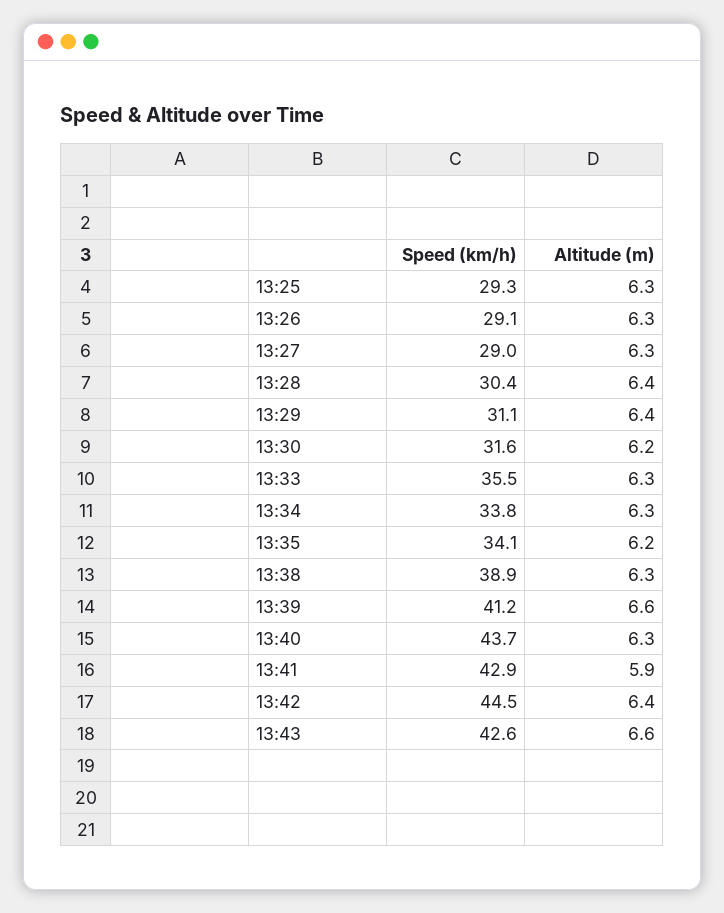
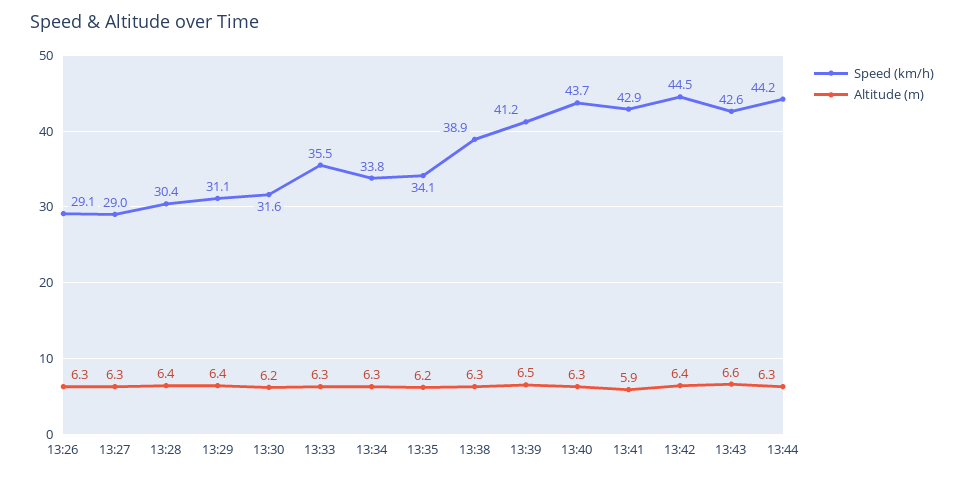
Speed (km/h), 13:25: 29.3 -> none
Altitude (m), 13:25: 6.3 -> none
Altitude (m), 13:39: 6.6 -> 6.5
Speed (km/h), 13:44: none -> 44.2
Altitude (m), 13:44: none -> 6.3

